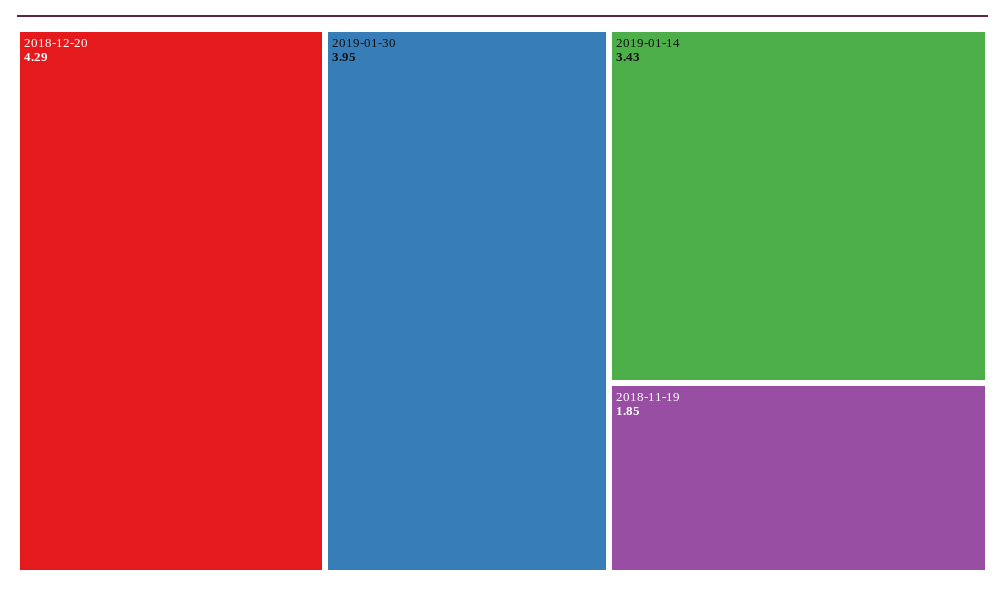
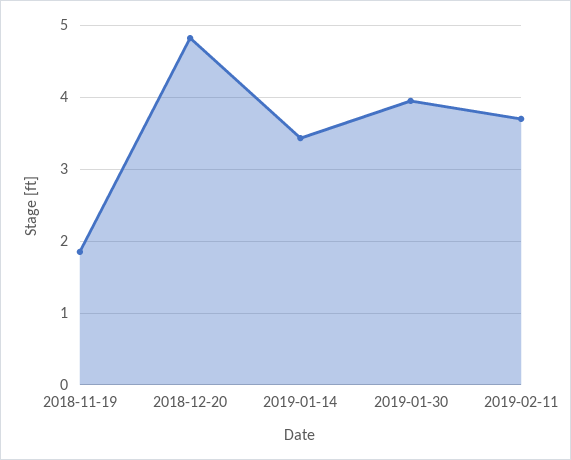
2018-12-20: 4.29 -> 4.8
2019-02-11: none -> 3.7

